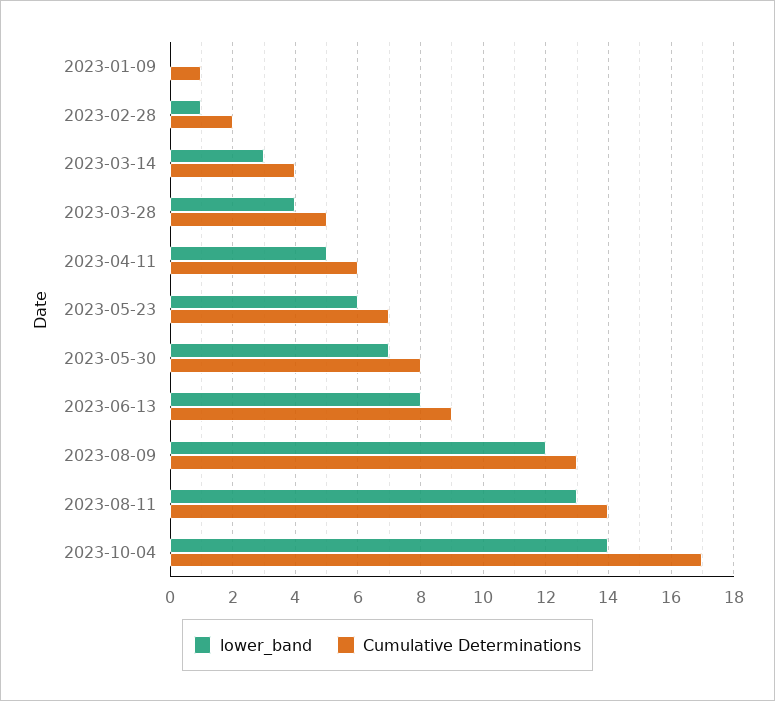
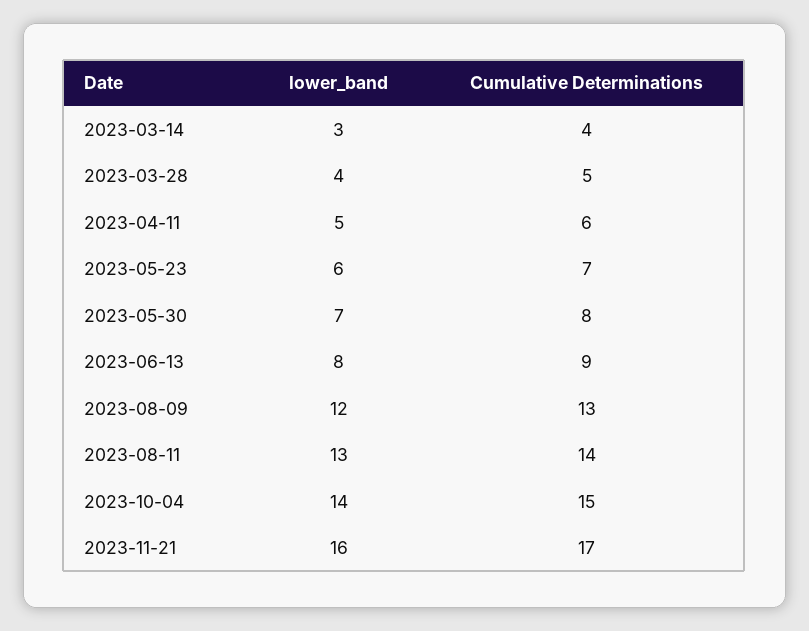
lower_band, 2023-01-09: 0 -> none
Cumulative Determinations, 2023-01-09: 1 -> none
lower_band, 2023-02-28: 1 -> none
Cumulative Determinations, 2023-02-28: 2 -> none
Cumulative Determinations, 2023-10-04: 17 -> 15
lower_band, 2023-11-21: none -> 16
Cumulative Determinations, 2023-11-21: none -> 17

